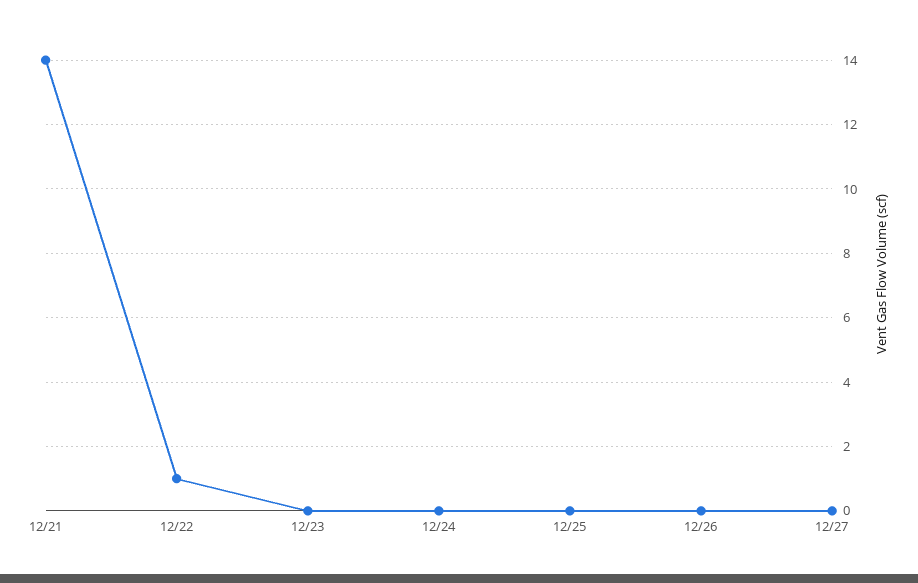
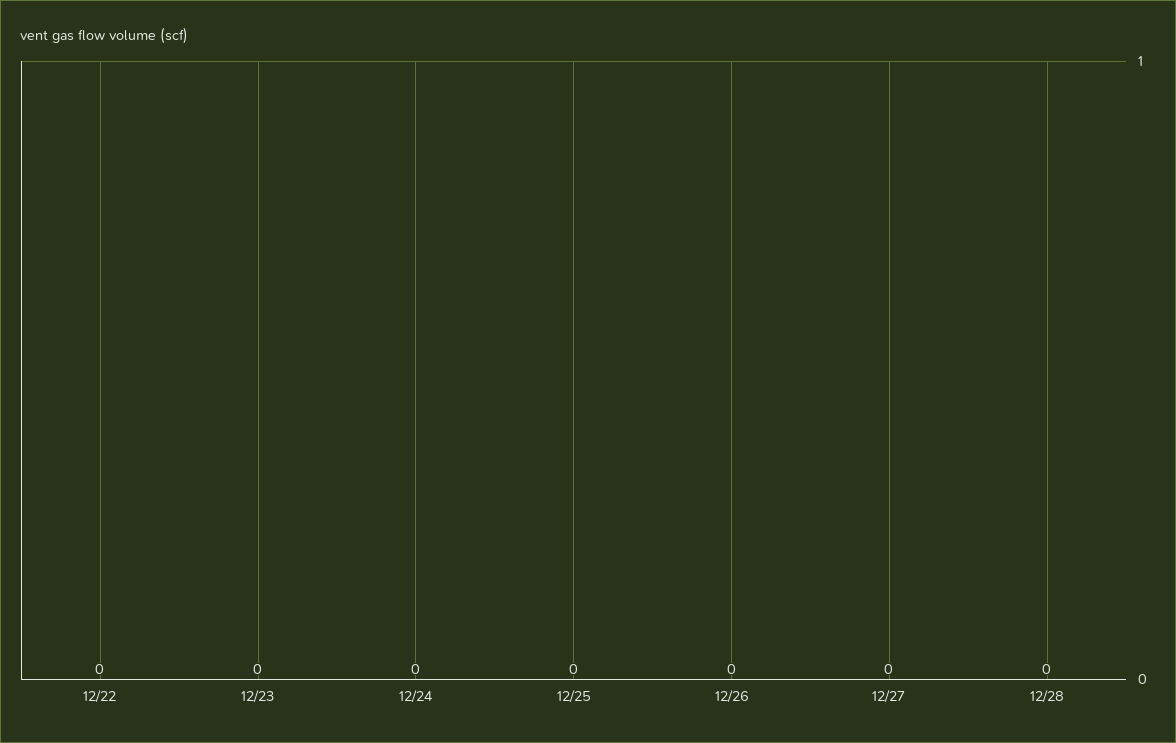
12/21: 14 -> none
12/22: 1 -> 0
12/28: none -> 0

